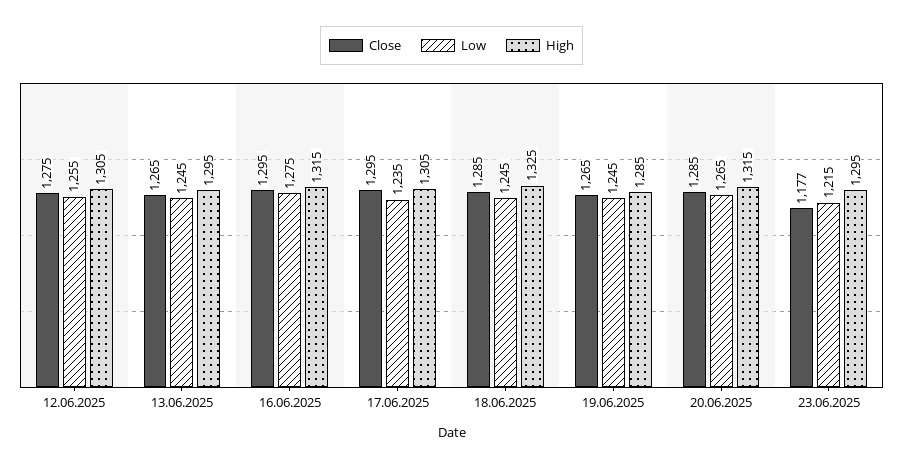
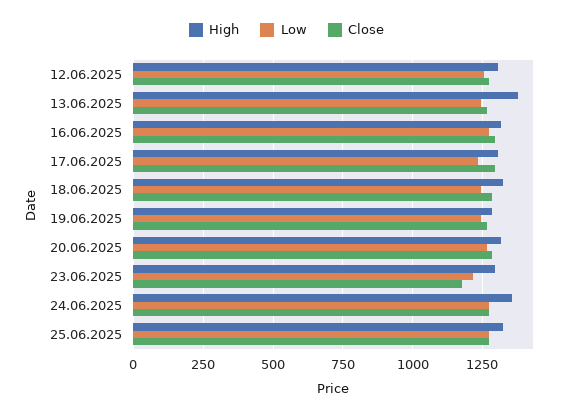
High, 13.06.2025: 1295 -> 1375
High, 24.06.2025: none -> 1350
Low, 24.06.2025: none -> 1275
Close, 24.06.2025: none -> 1275
High, 25.06.2025: none -> 1325
Low, 25.06.2025: none -> 1275
Close, 25.06.2025: none -> 1275

